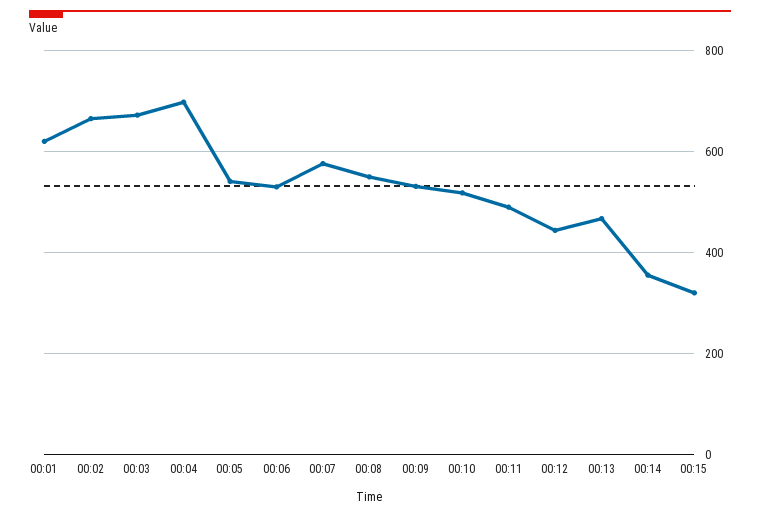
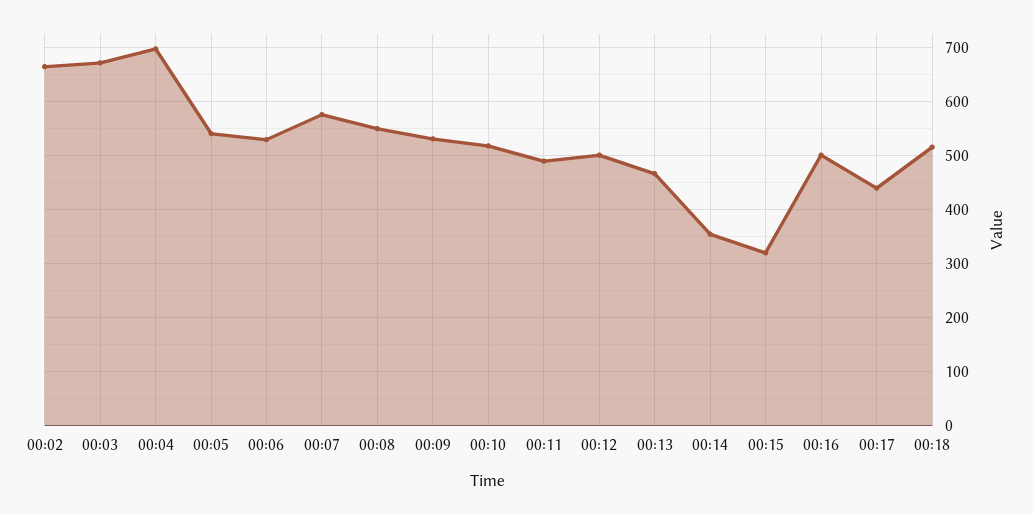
00:01: 620 -> none
00:12: 440 -> 500
00:16: none -> 500
00:17: none -> 440
00:18: none -> 520

